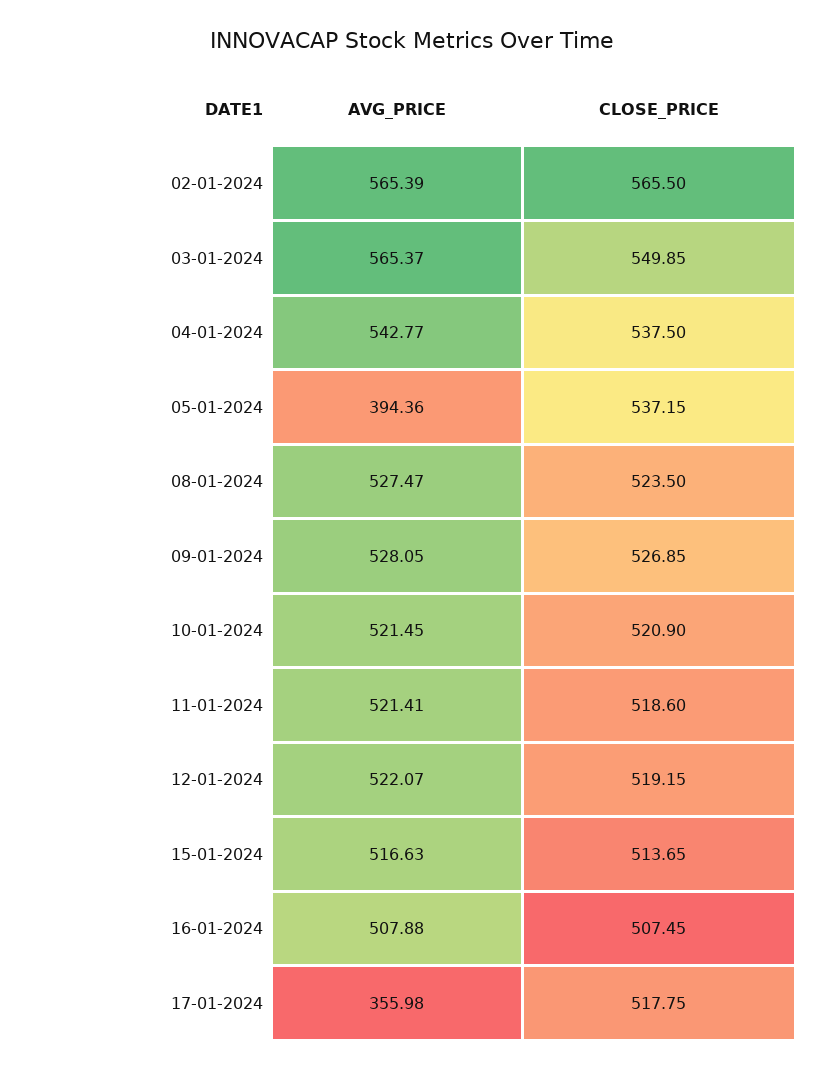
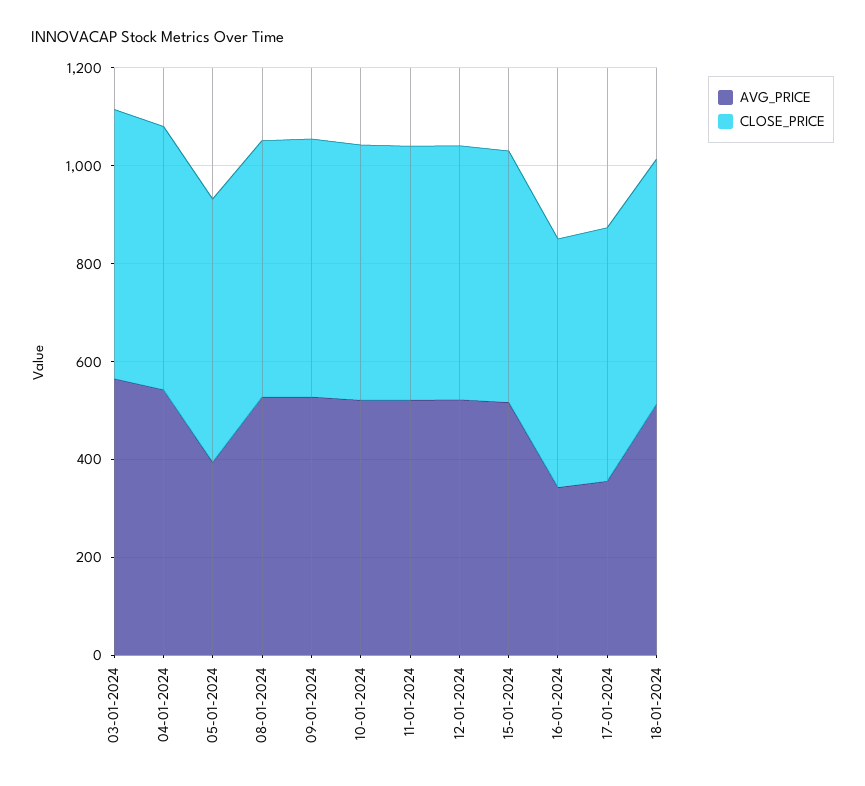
AVG_PRICE, 02-01-2024: 565.39 -> none
CLOSE_PRICE, 02-01-2024: 565.5 -> none
AVG_PRICE, 16-01-2024: 507.88 -> 350
AVG_PRICE, 18-01-2024: none -> 500
CLOSE_PRICE, 18-01-2024: none -> 500

